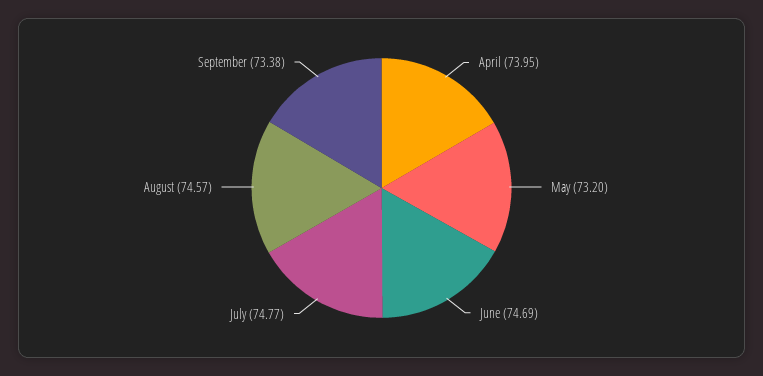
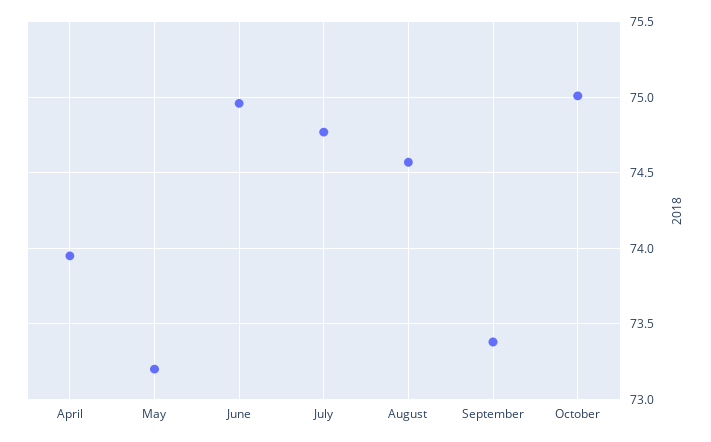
June: 74.69 -> 74.95
October: none -> 75

